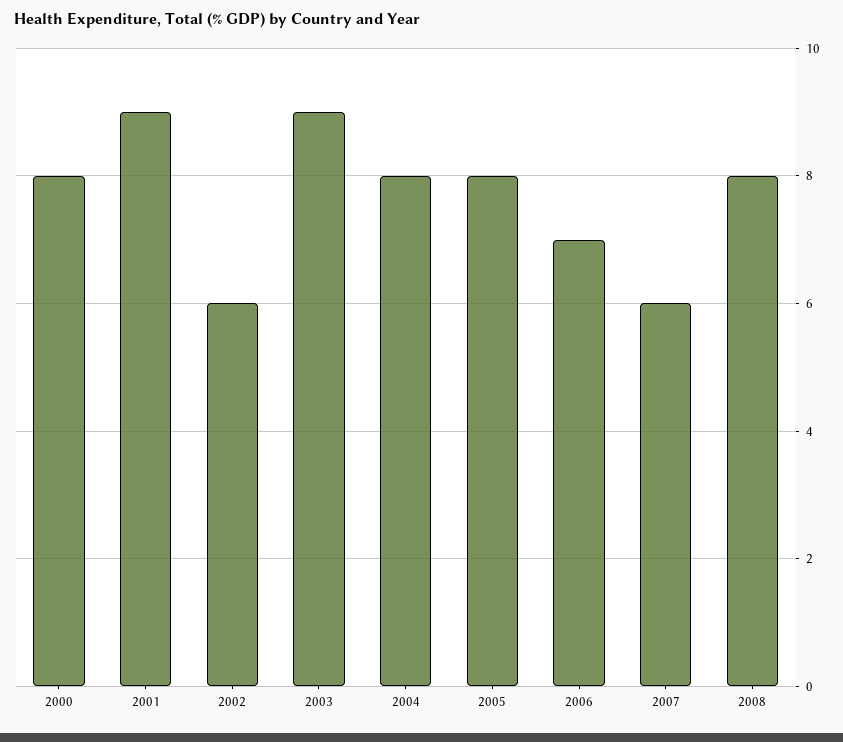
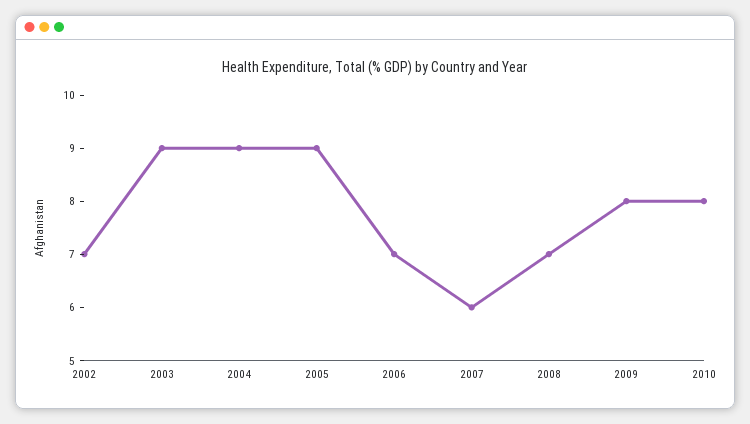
2000: 8 -> none
2001: 9 -> none
2002: 6 -> 7
2004: 8 -> 9
2005: 8 -> 9
2008: 8 -> 7
2009: none -> 8
2010: none -> 8

